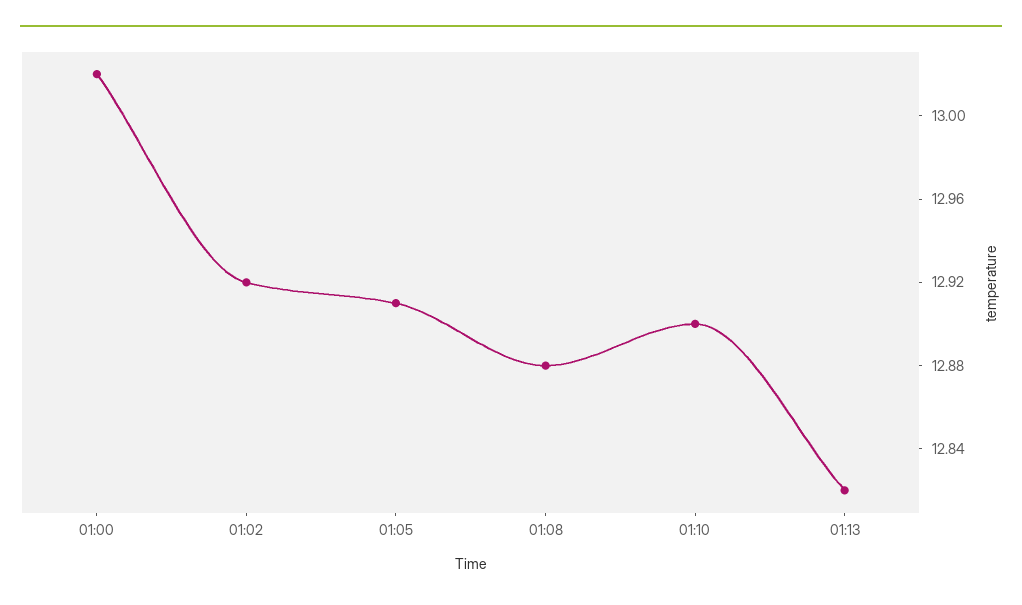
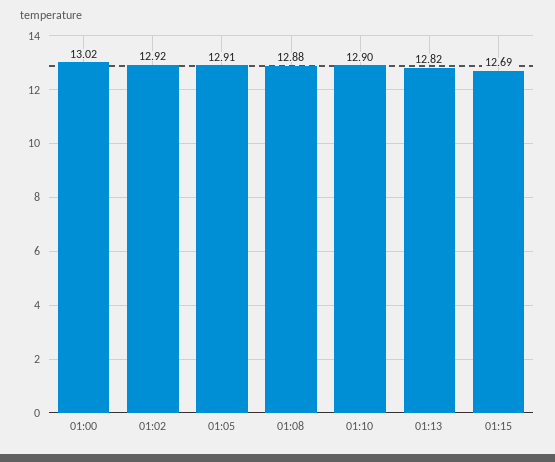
01:15: none -> 12.69

